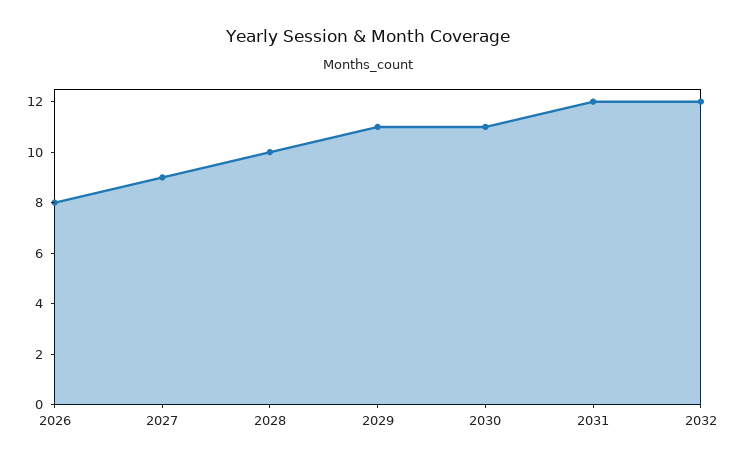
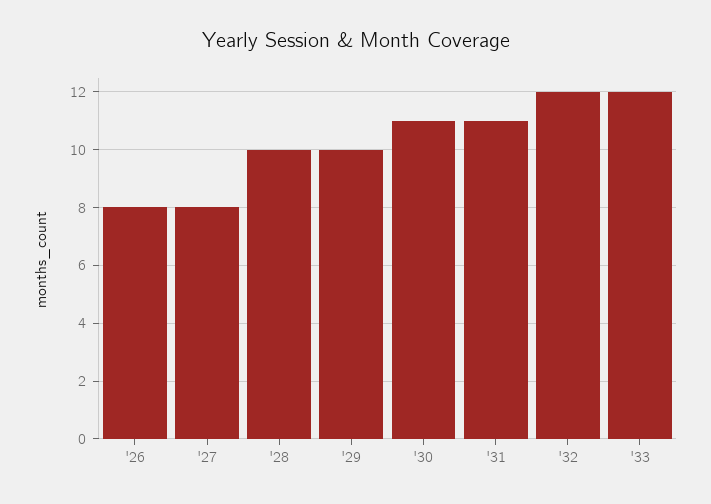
2027: 9 -> 8
2029: 11 -> 10
2031: 12 -> 11
'33: none -> 12

